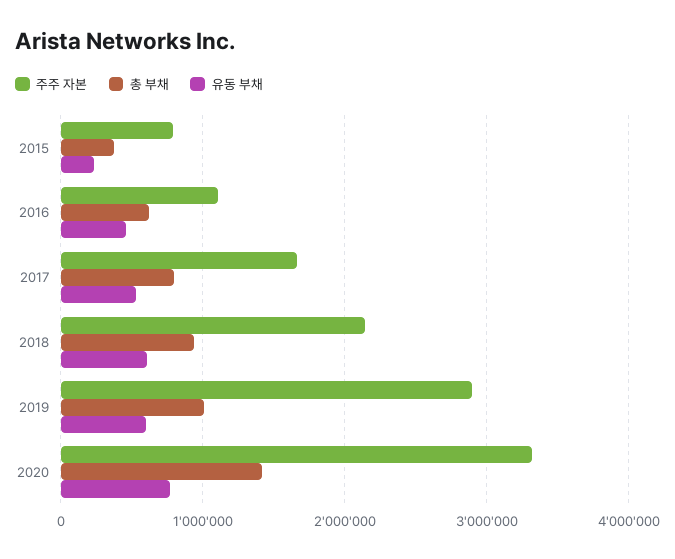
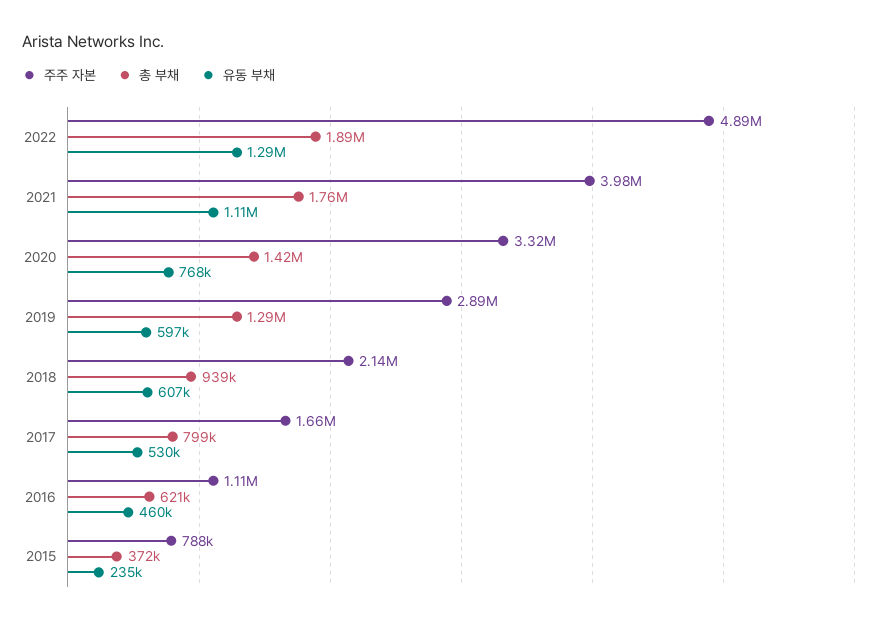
총 부채, 2019: 1000000 -> 1290000
주주 자본, 2022: none -> 4890000
총 부채, 2022: none -> 1890000
유동 부채, 2022: none -> 1290000
주주 자본, 2021: none -> 3980000
총 부채, 2021: none -> 1760000
유동 부채, 2021: none -> 1110000

